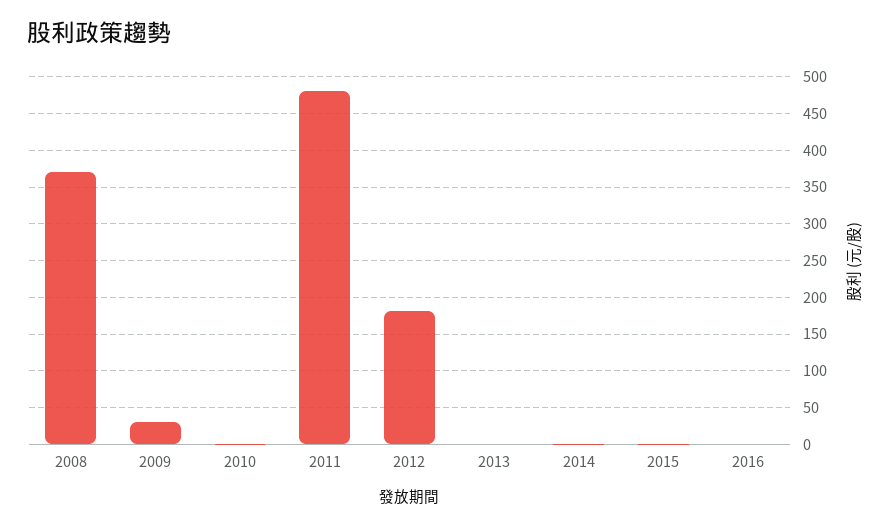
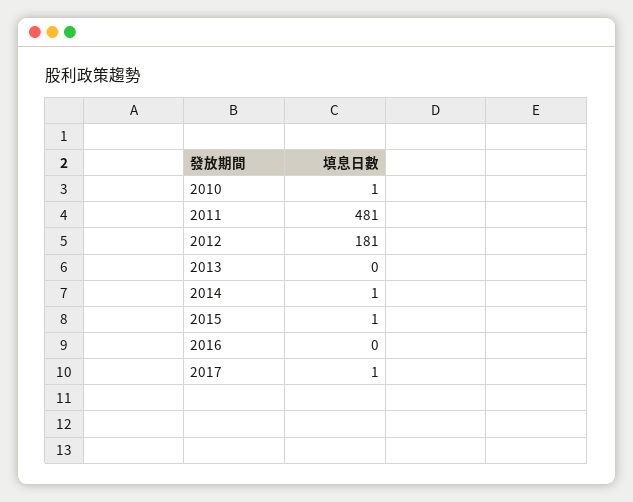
2008: 370 -> none
2009: 30 -> none
2017: none -> 1

